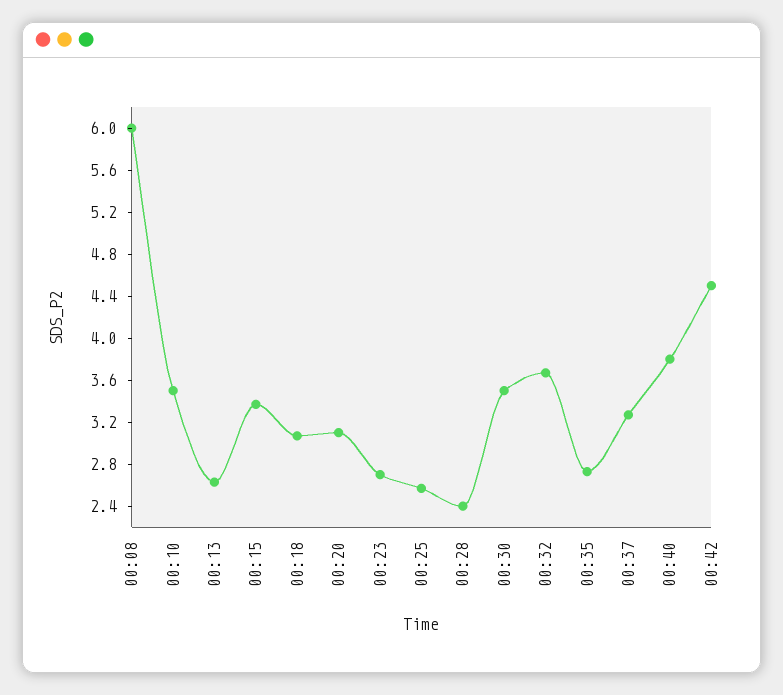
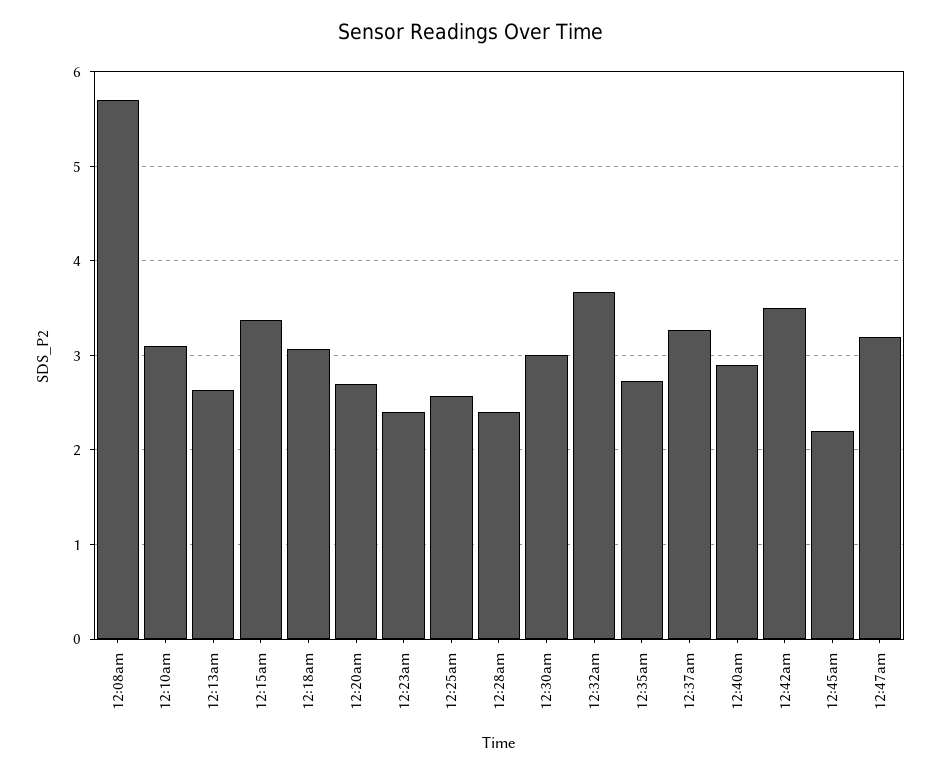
00:08: 6 -> 5.7
00:10: 3.5 -> 3.1
00:20: 3.1 -> 2.7
00:23: 2.7 -> 2.4
00:30: 3.5 -> 3
00:40: 3.8 -> 2.9
00:42: 4.5 -> 3.5
12:45am: none -> 2.2
12:47am: none -> 3.2

